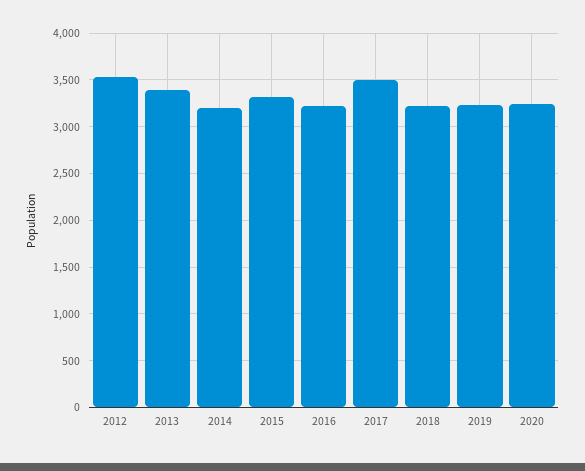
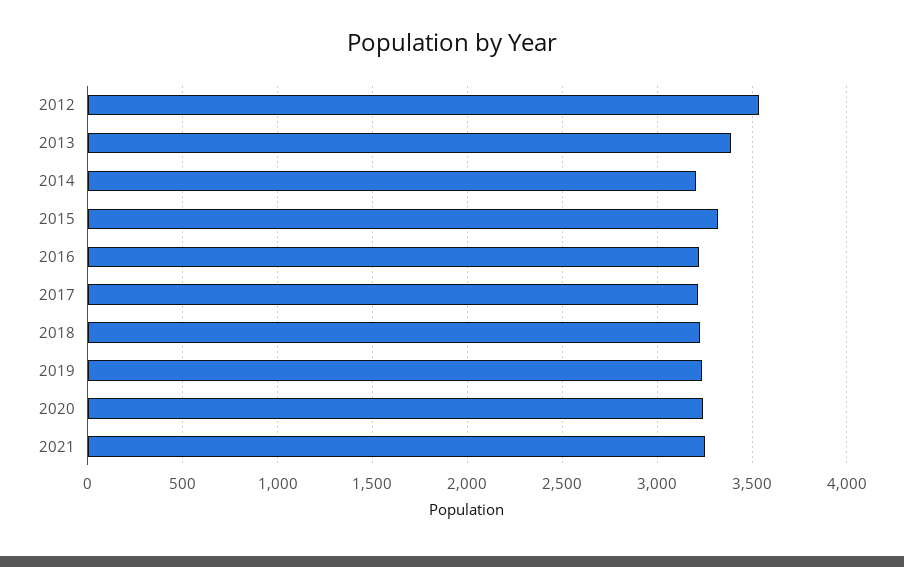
2017: 3500 -> 3200
2021: none -> 3250

